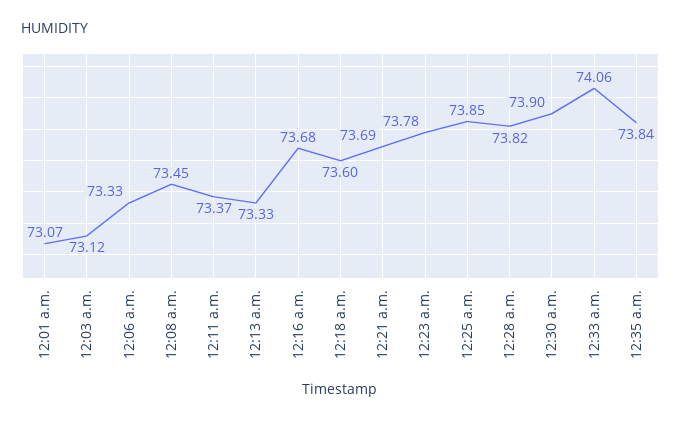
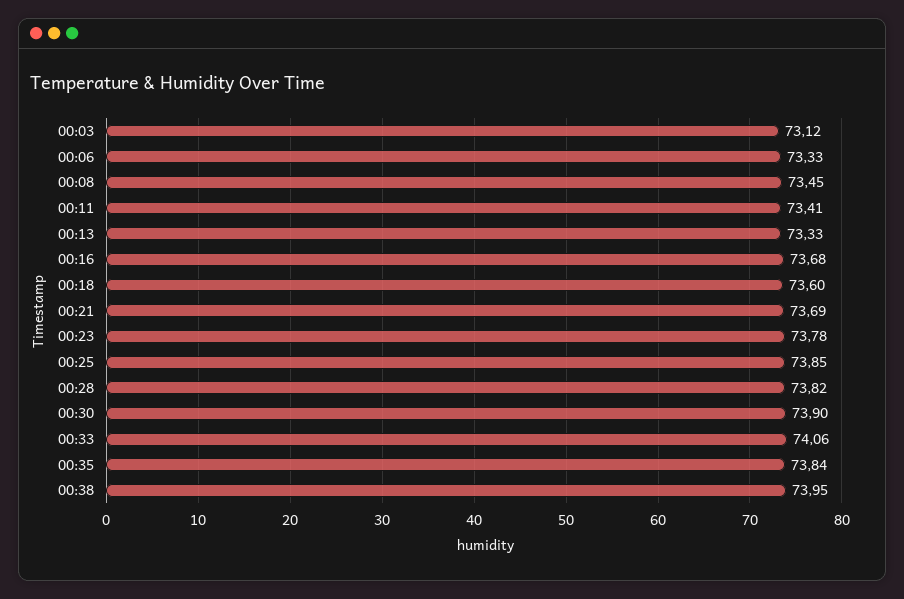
12:01 a.m.: 73.07 -> none
12:11 a.m.: 73.37 -> 73.41
00:38: none -> 73.95

